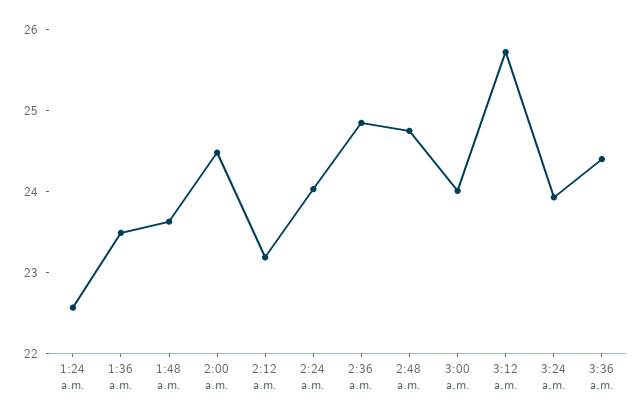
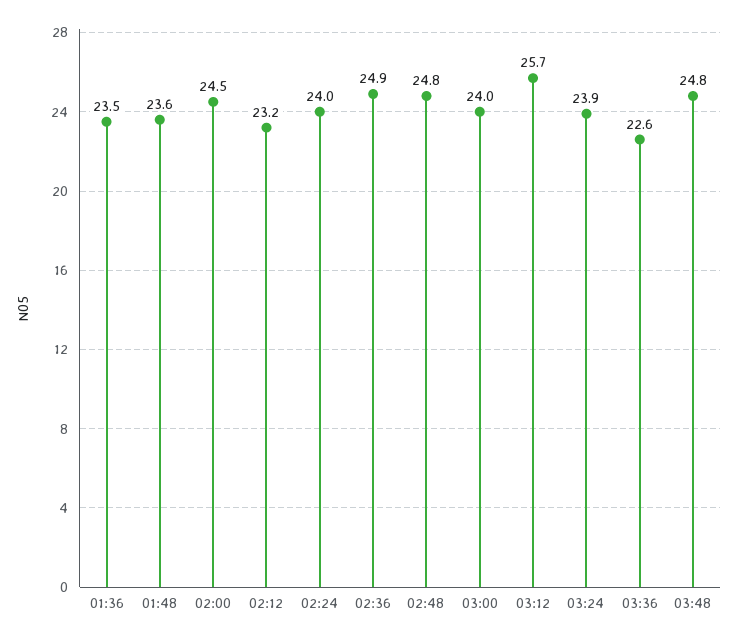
1:24 a.m.: 22.6 -> none
3:36 a.m.: 24.4 -> 22.6
03:48: none -> 24.8

